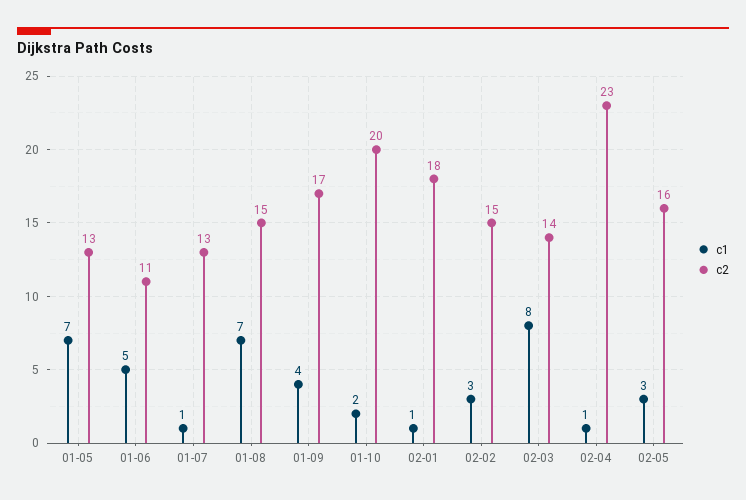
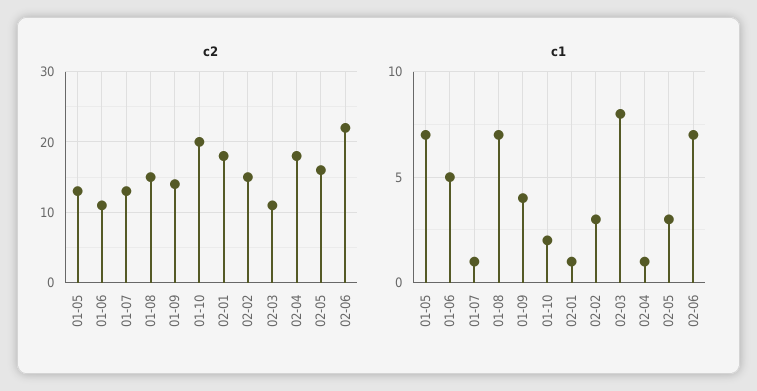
c2, 01-09: 17 -> 14
c2, 02-03: 14 -> 11
c2, 02-04: 23 -> 18
c2, 02-06: none -> 22
c1, 02-06: none -> 7

